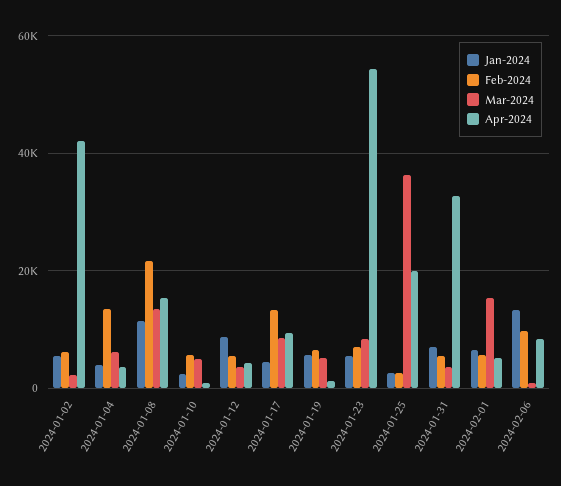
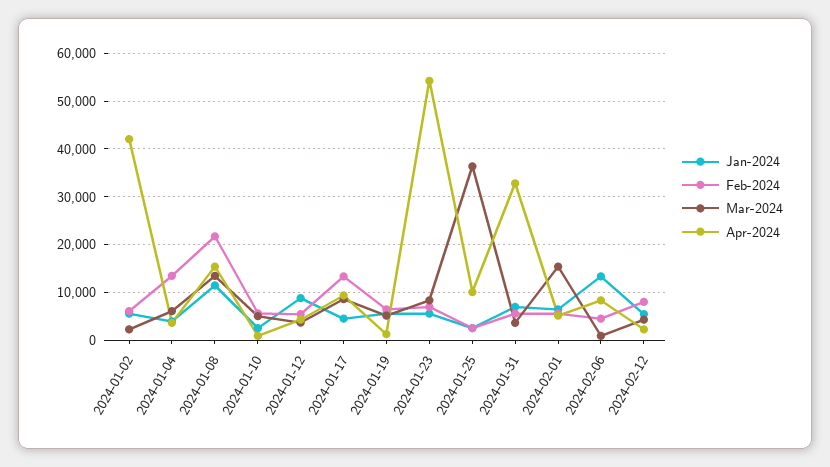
Apr-2024, 2024-01-25: 20000 -> 10000
Feb-2024, 2024-02-06: 10000 -> 4000
Jan-2024, 2024-02-12: none -> 6000
Feb-2024, 2024-02-12: none -> 8000
Mar-2024, 2024-02-12: none -> 4000
Apr-2024, 2024-02-12: none -> 2000

